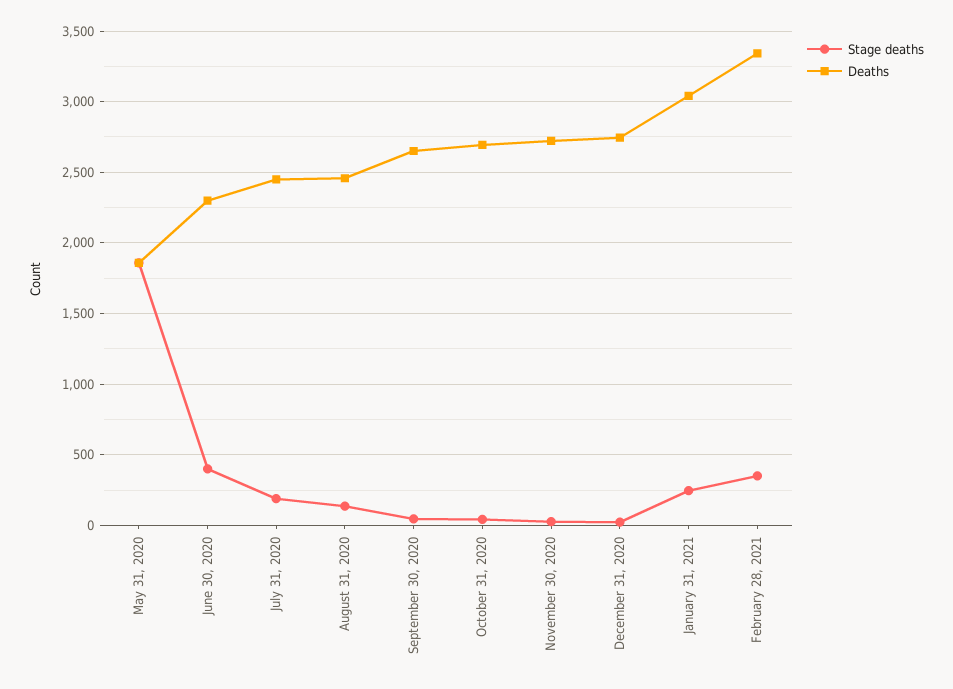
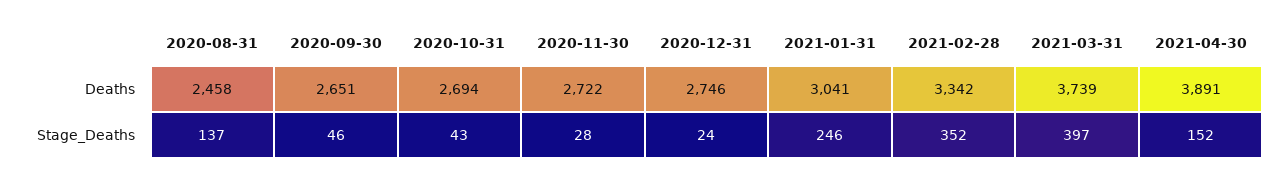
Stage deaths, May 31, 2020: 1850 -> none
Deaths, May 31, 2020: 1850 -> none
Stage deaths, June 30, 2020: 400 -> none
Deaths, June 30, 2020: 2300 -> none
Stage deaths, July 31, 2020: 200 -> none
Deaths, July 31, 2020: 2450 -> none
Deaths, 2021-03-31: none -> 3739
Deaths, 2021-04-30: none -> 3891
Stage deaths, 2021-03-31: none -> 397
Stage deaths, 2021-04-30: none -> 152

